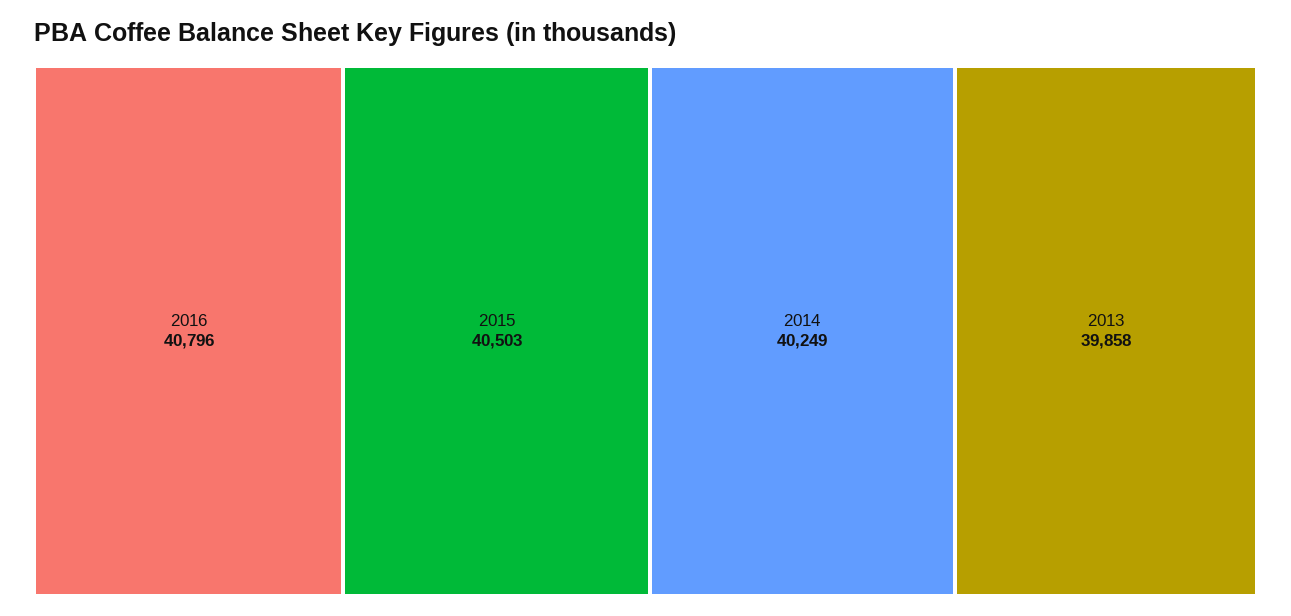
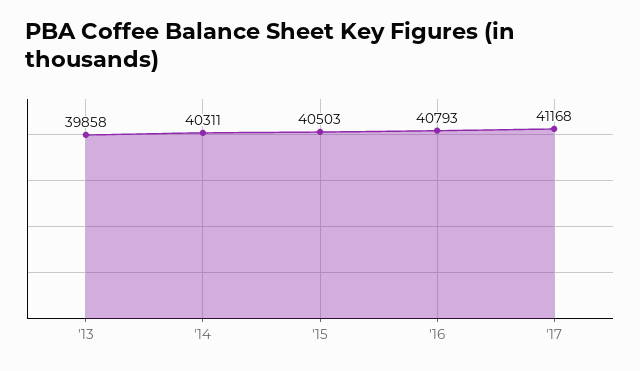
2016: 40796 -> 40793
2014: 40249 -> 40311
'17: none -> 41168

